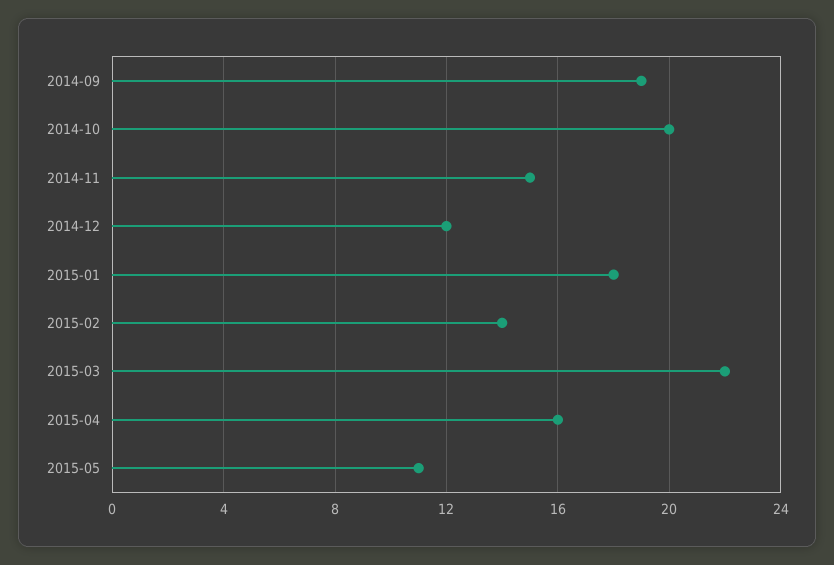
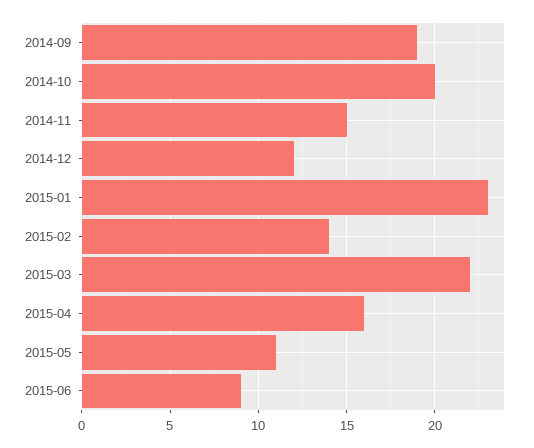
2015-01: 18 -> 23
2015-06: none -> 9

